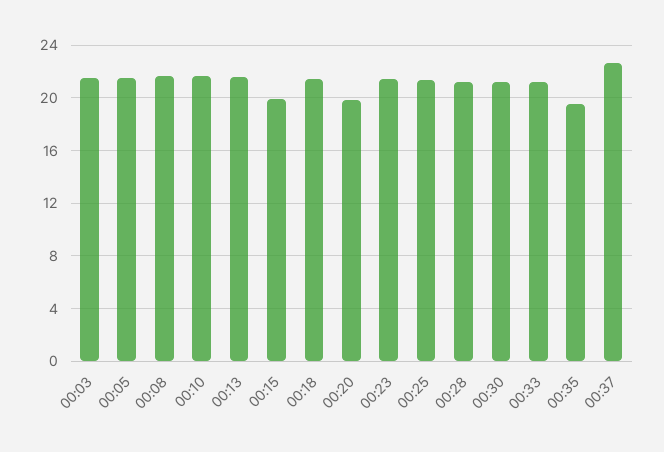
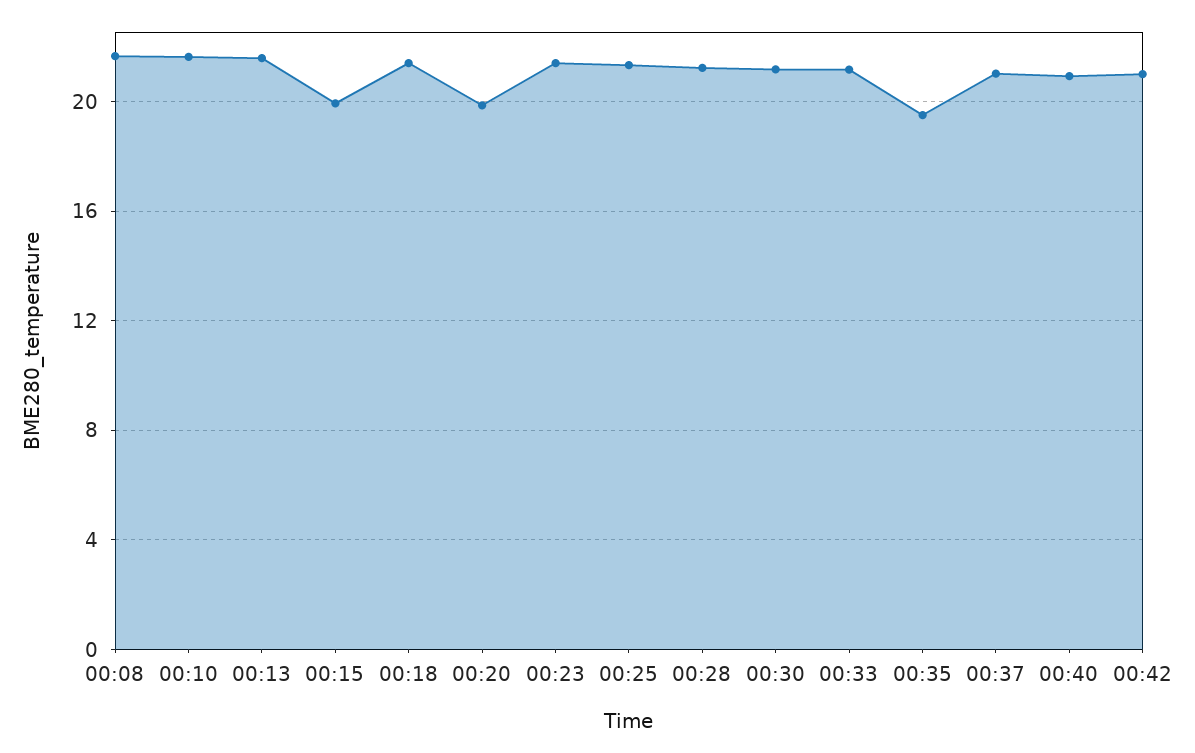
00:03: 21.5 -> none
00:05: 21.5 -> none
00:37: 22.5 -> 21
00:40: none -> 21
00:42: none -> 21

